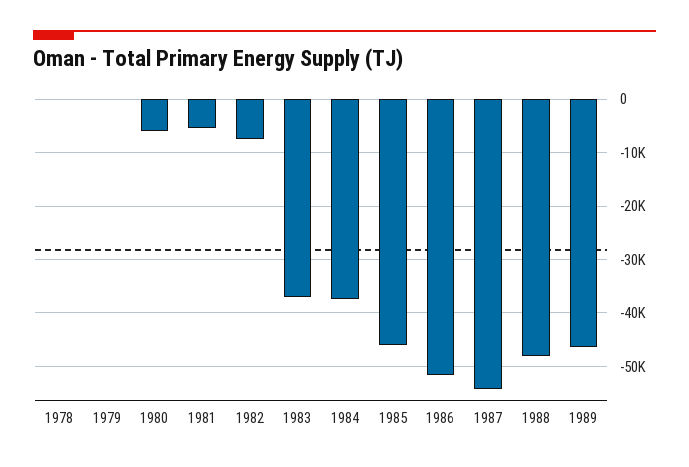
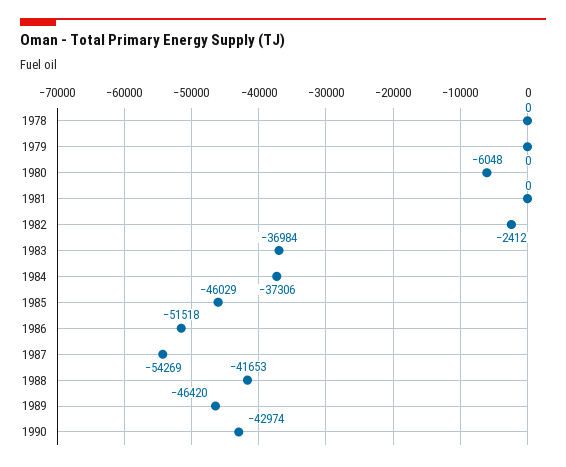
1981: -6000 -> 0
1982: -8000 -> -2412
1988: -48000 -> -41653
1990: none -> -42974

